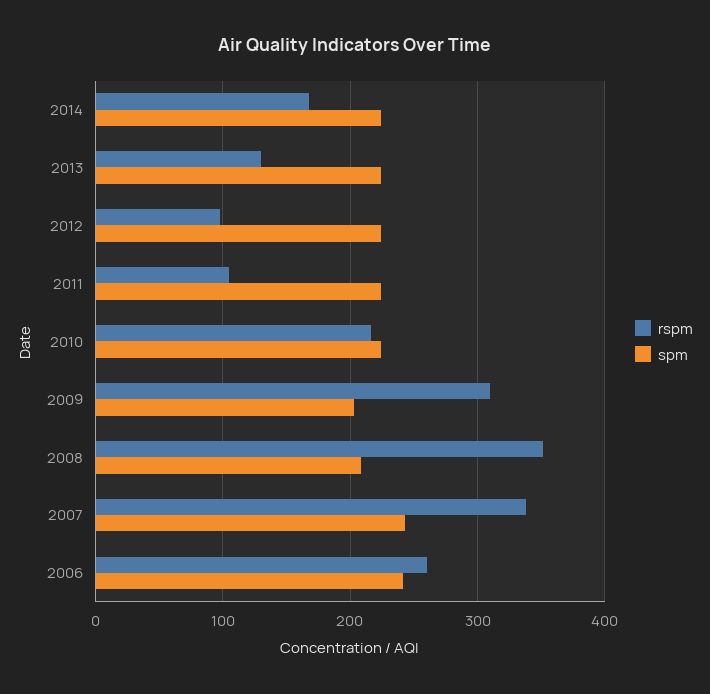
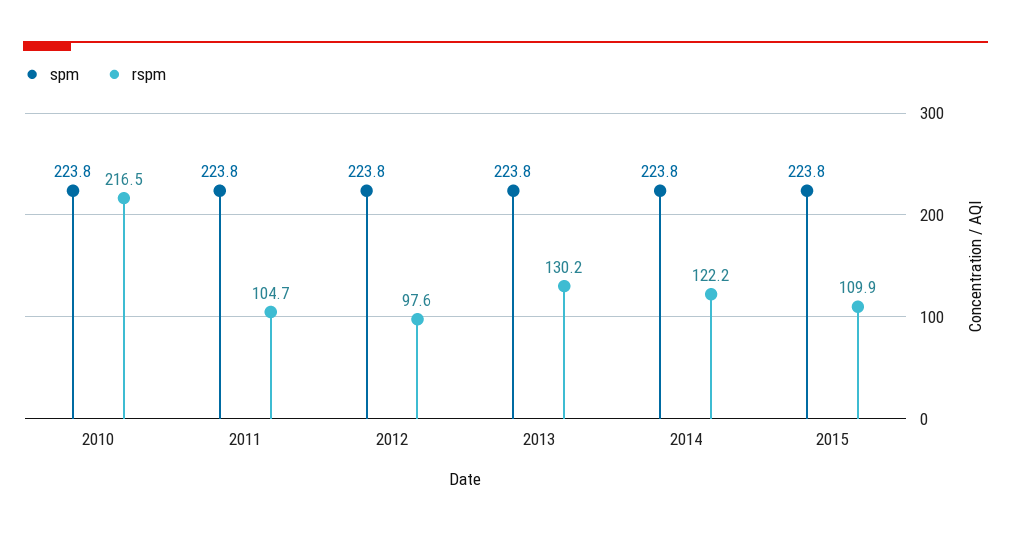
rspm, 2014: 170 -> 122.2
rspm, 2009: 310 -> none
spm, 2009: 200 -> none
rspm, 2008: 350 -> none
spm, 2008: 210 -> none
rspm, 2007: 340 -> none
spm, 2007: 240 -> none
rspm, 2006: 260 -> none
spm, 2006: 240 -> none
spm, 2015: none -> 223.8
rspm, 2015: none -> 109.9

